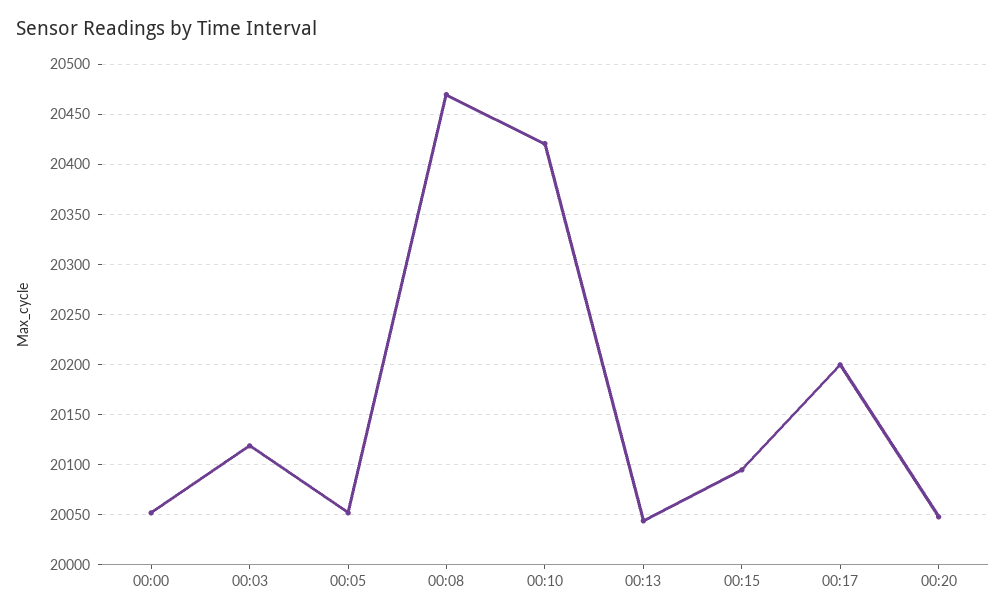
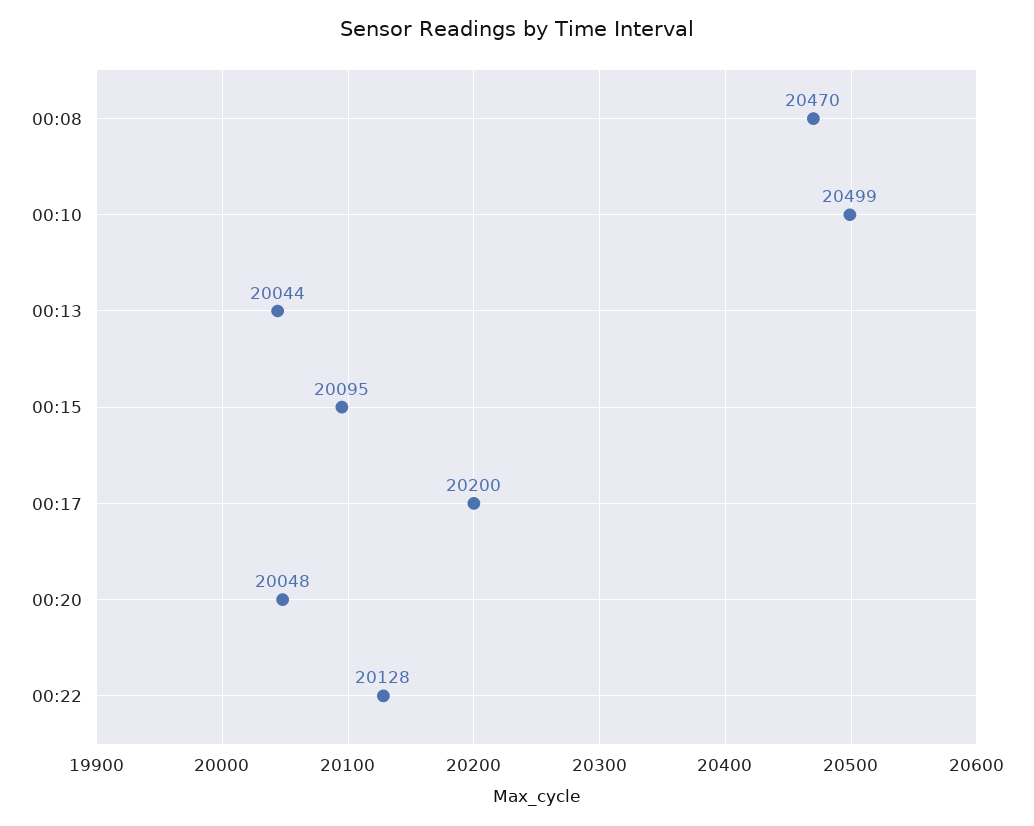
00:00: 20050 -> none
00:03: 20120 -> none
00:05: 20050 -> none
00:10: 20420 -> 20499
00:22: none -> 20128

